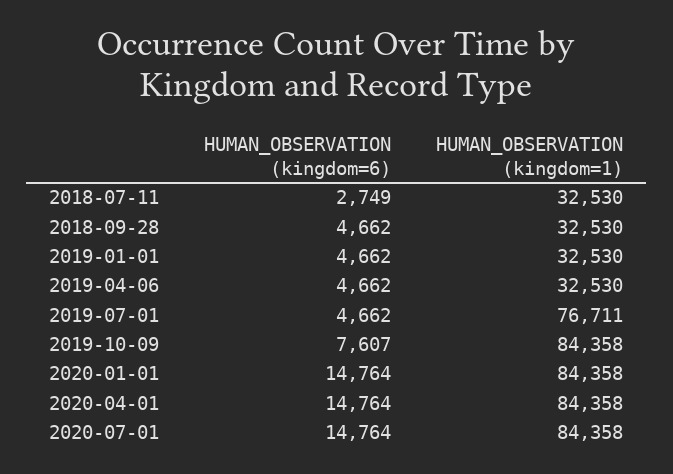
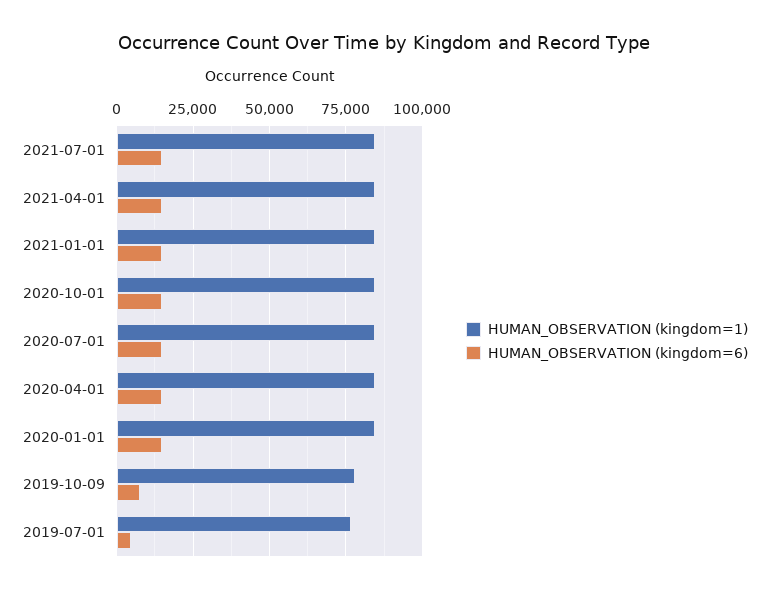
HUMAN_OBSERVATION (kingdom=6), 2018-07-11: 2749 -> none
HUMAN_OBSERVATION (kingdom=1), 2018-07-11: 32530 -> none
HUMAN_OBSERVATION (kingdom=6), 2018-09-28: 4662 -> none
HUMAN_OBSERVATION (kingdom=1), 2018-09-28: 32530 -> none
HUMAN_OBSERVATION (kingdom=6), 2019-01-01: 4662 -> none
HUMAN_OBSERVATION (kingdom=1), 2019-01-01: 32530 -> none
HUMAN_OBSERVATION (kingdom=6), 2019-04-06: 4662 -> none
HUMAN_OBSERVATION (kingdom=1), 2019-04-06: 32530 -> none
HUMAN_OBSERVATION (kingdom=1), 2019-10-09: 84358 -> 77500
HUMAN_OBSERVATION (kingdom=1), 2021-07-01: none -> 85000
HUMAN_OBSERVATION (kingdom=6), 2021-07-01: none -> 15000
HUMAN_OBSERVATION (kingdom=1), 2021-04-01: none -> 85000
HUMAN_OBSERVATION (kingdom=6), 2021-04-01: none -> 15000
HUMAN_OBSERVATION (kingdom=1), 2021-01-01: none -> 85000
HUMAN_OBSERVATION (kingdom=6), 2021-01-01: none -> 15000
HUMAN_OBSERVATION (kingdom=1), 2020-10-01: none -> 85000
HUMAN_OBSERVATION (kingdom=6), 2020-10-01: none -> 15000

